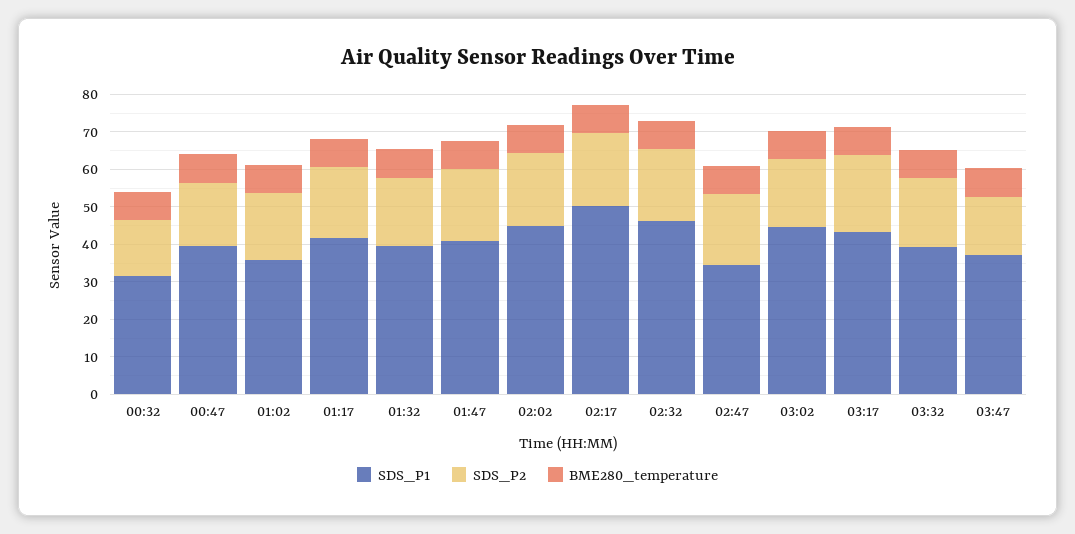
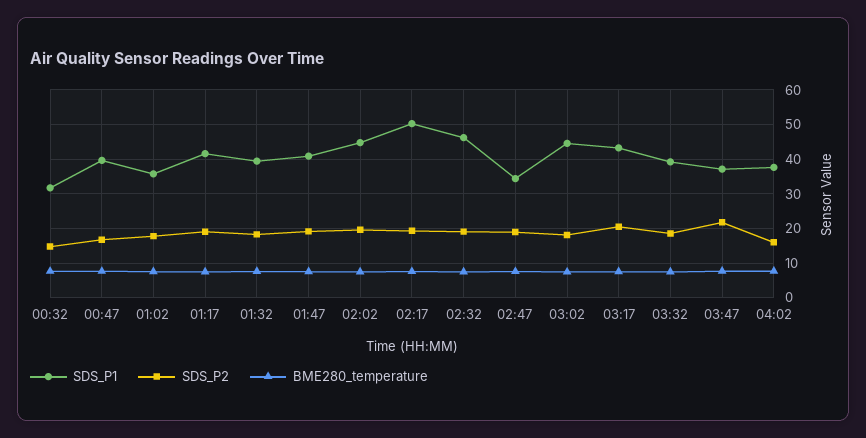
SDS_P2, 03:47: 15 -> 22
SDS_P1, 04:02: none -> 38
SDS_P2, 04:02: none -> 16
BME280_temperature, 04:02: none -> 8

